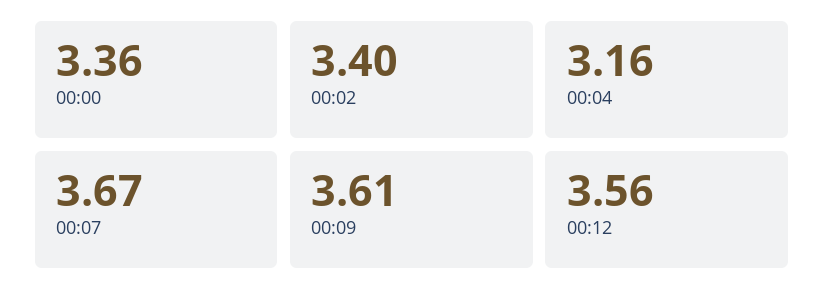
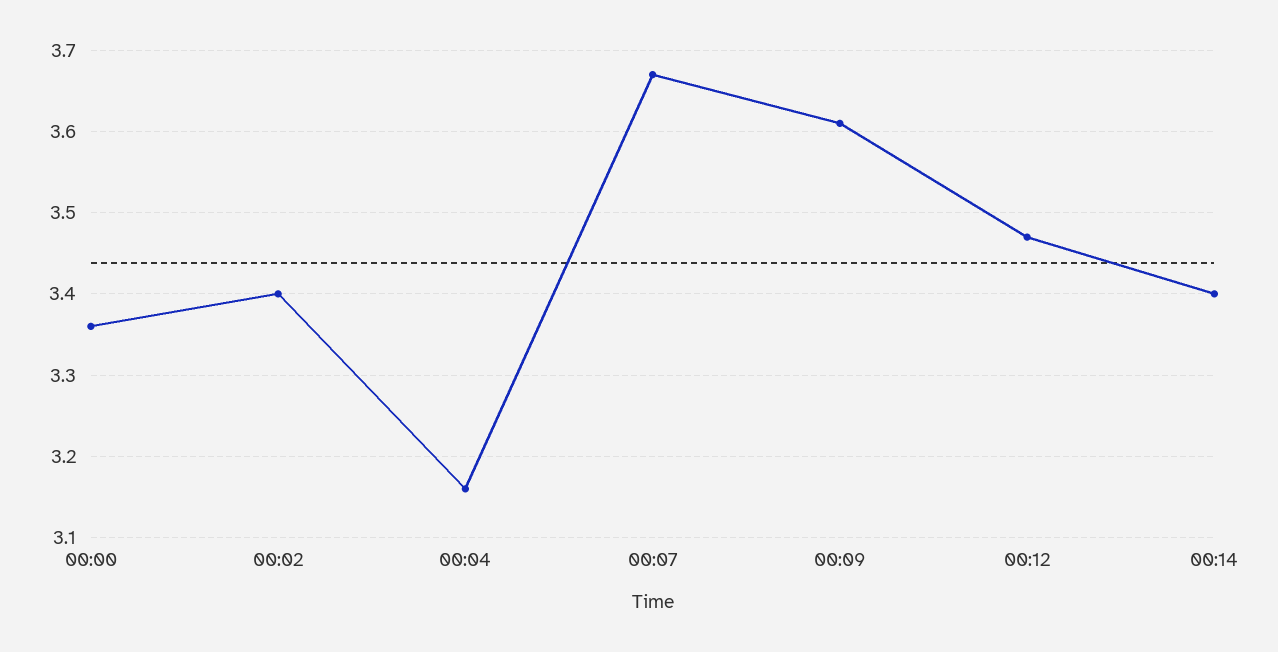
00:12: 3.56 -> 3.47
00:14: none -> 3.4

